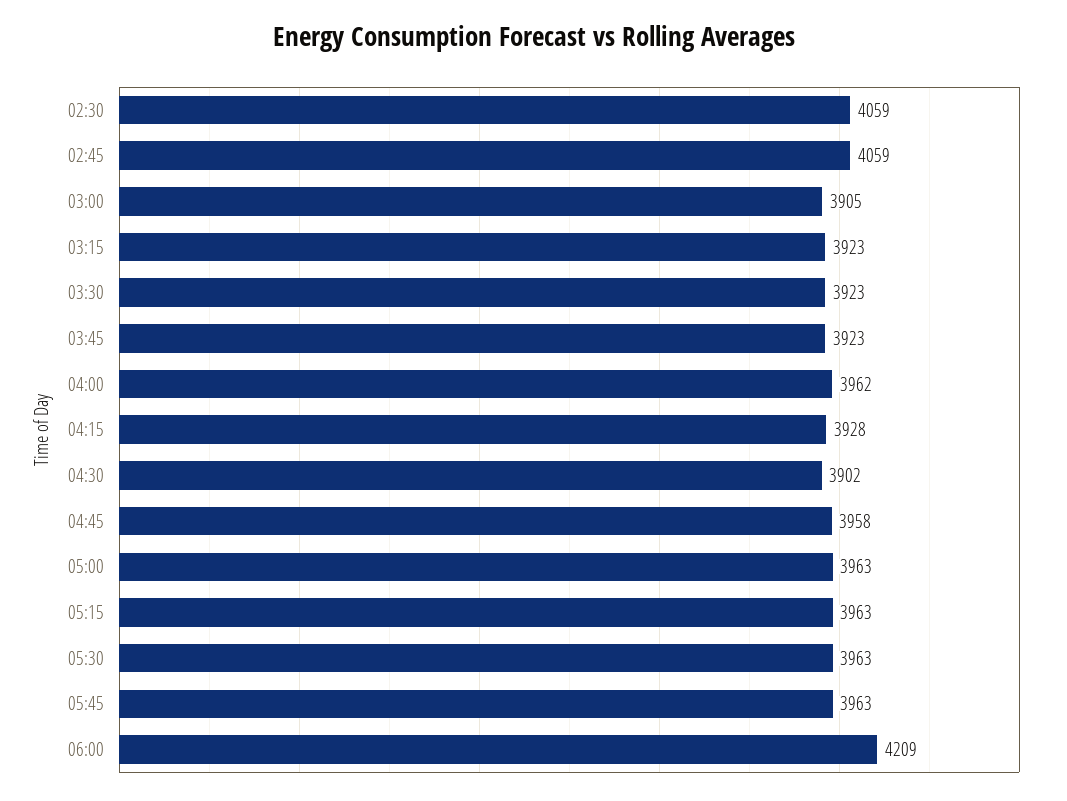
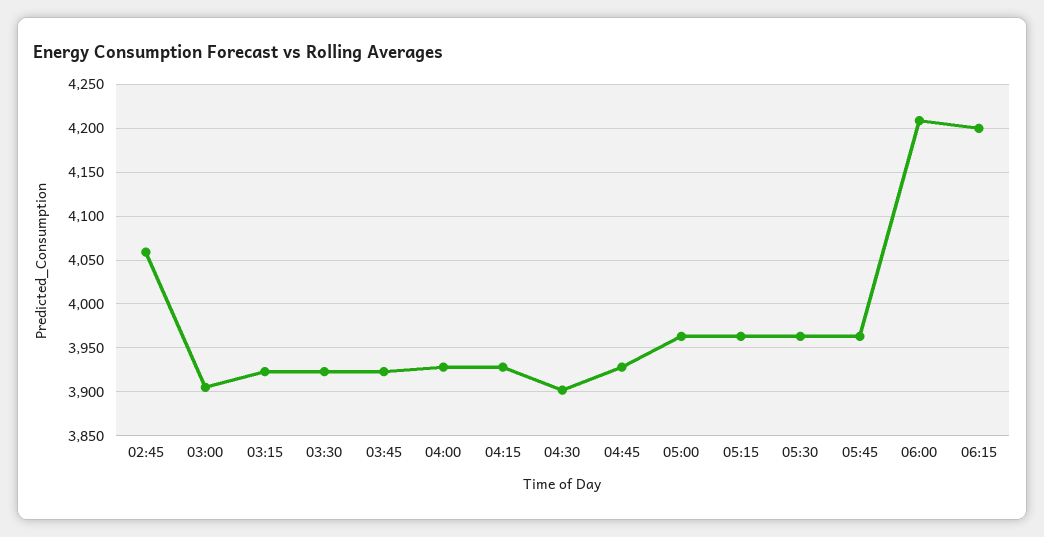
02:30: 4059 -> none
04:00: 3962 -> 3930
04:45: 3958 -> 3930
06:15: none -> 4200

